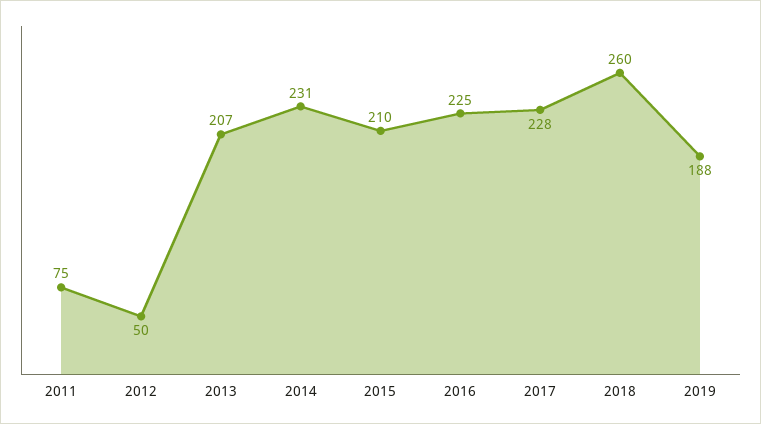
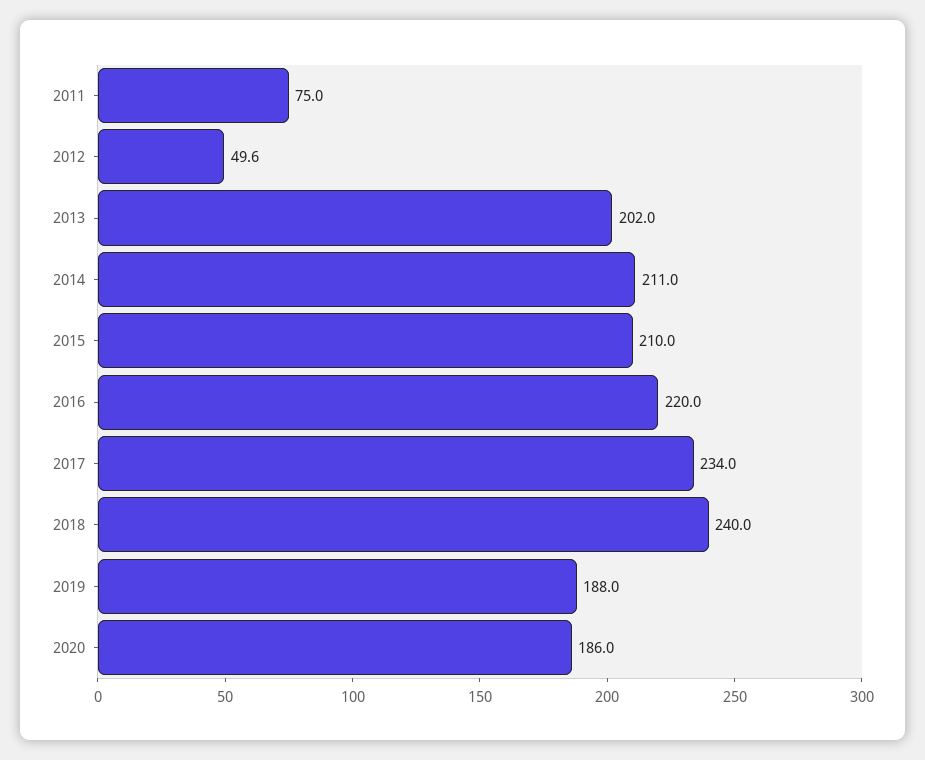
2013: 207 -> 202
2014: 231 -> 211
2016: 225 -> 220
2017: 228 -> 234
2018: 260 -> 240
2020: none -> 186

